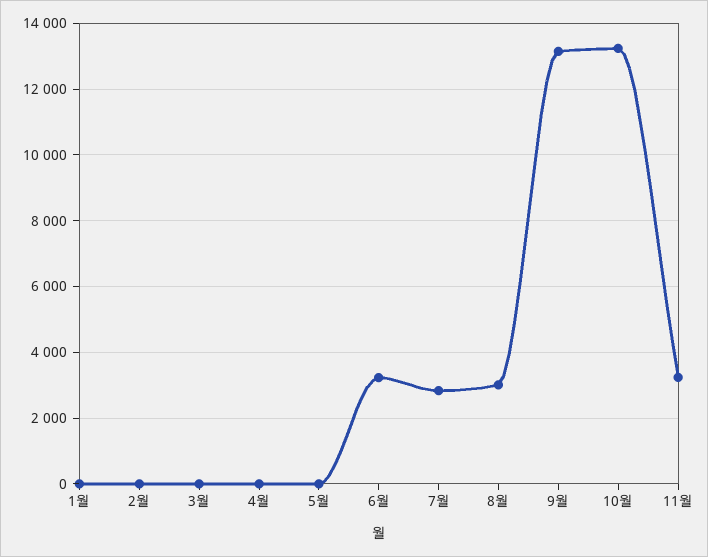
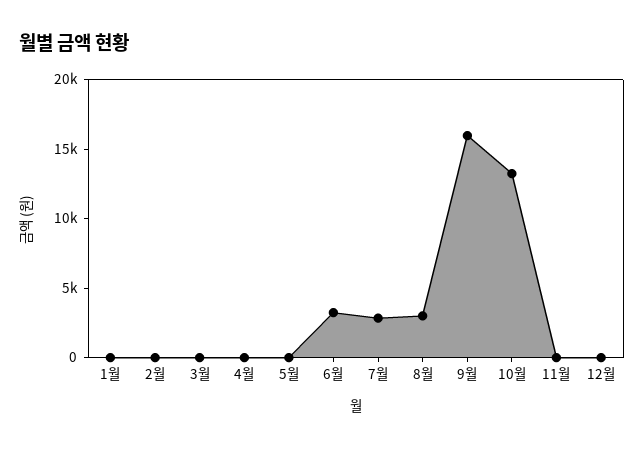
9월: 13200 -> 16000
11월: 3200 -> 0
12월: none -> 0

